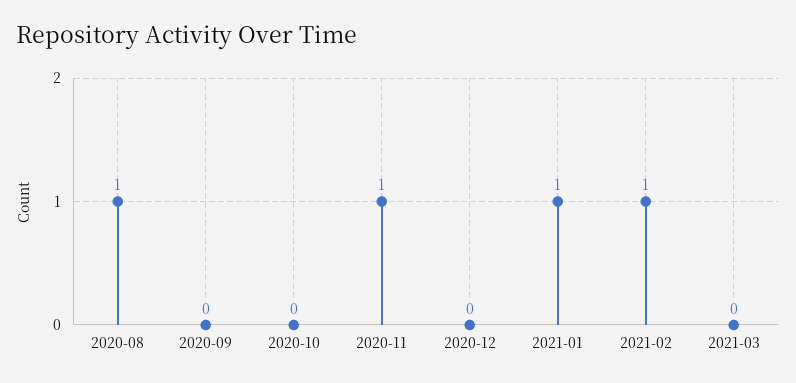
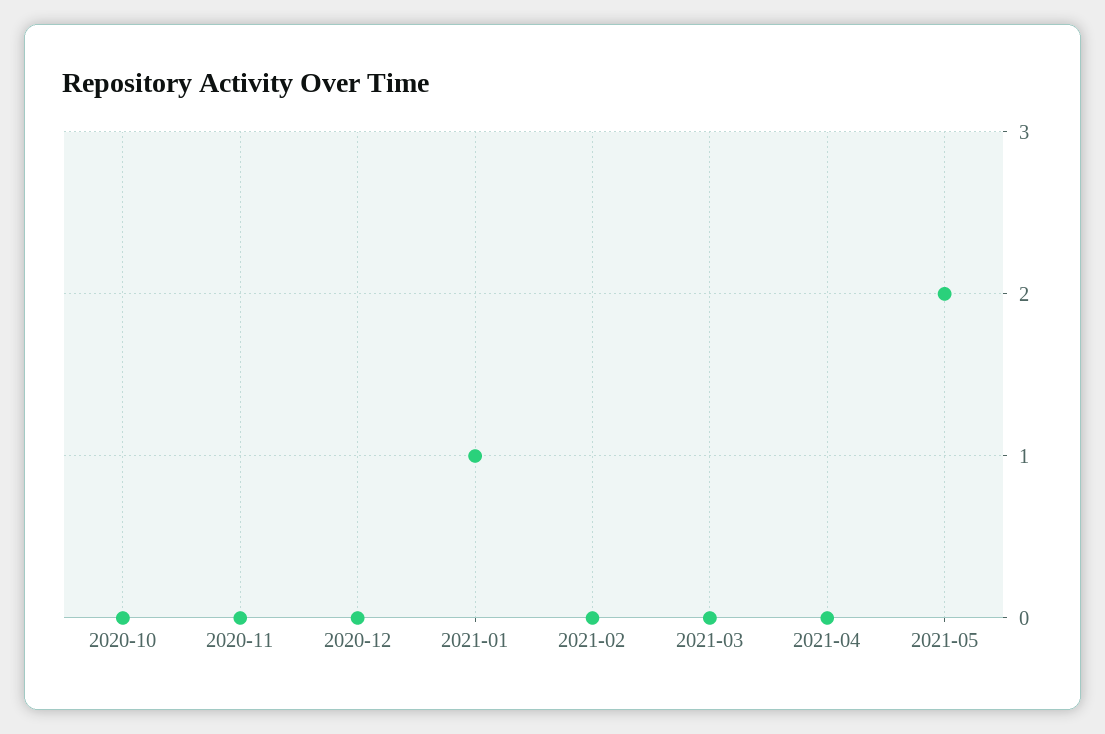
2020-08: 1 -> none
2020-09: 0 -> none
2020-11: 1 -> 0
2021-02: 1 -> 0
2021-04: none -> 0
2021-05: none -> 2

